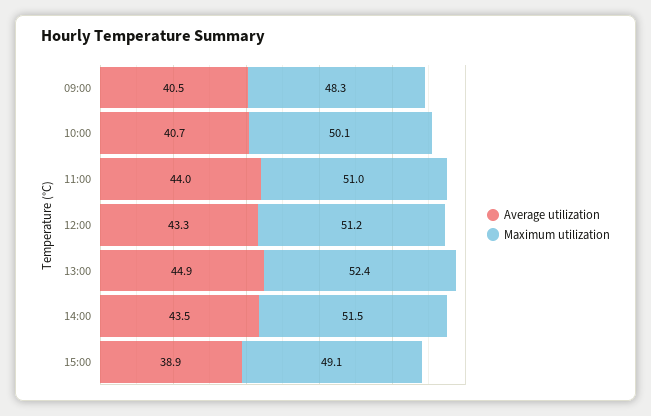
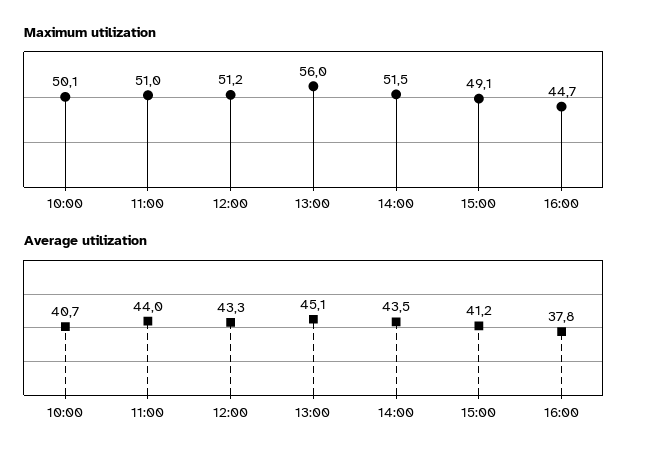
Average utilization, 09:00: 40.5 -> none
Maximum utilization, 09:00: 48.3 -> none
Average utilization, 13:00: 44.9 -> 45.1
Maximum utilization, 13:00: 52.4 -> 56
Average utilization, 15:00: 38.9 -> 41.2
Maximum utilization, 16:00: none -> 44.7
Average utilization, 16:00: none -> 37.8

